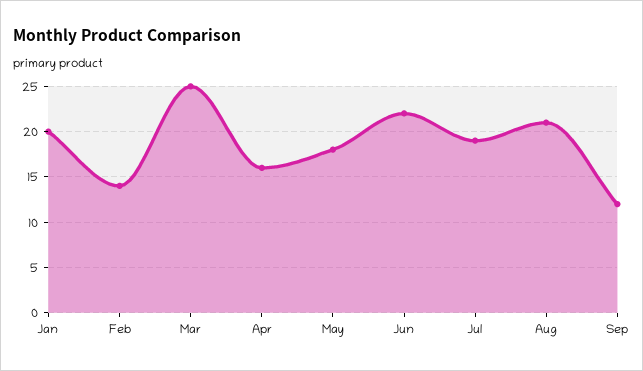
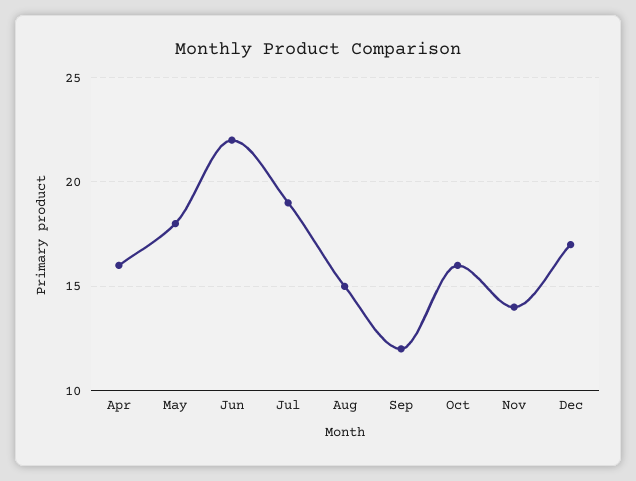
Jan: 20 -> none
Feb: 14 -> none
Mar: 25 -> none
Aug: 21 -> 15
Oct: none -> 16
Nov: none -> 14
Dec: none -> 17

